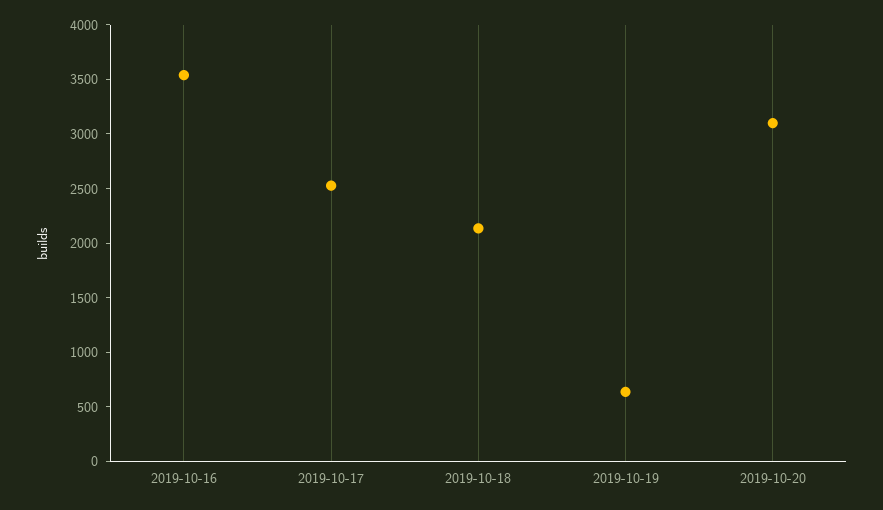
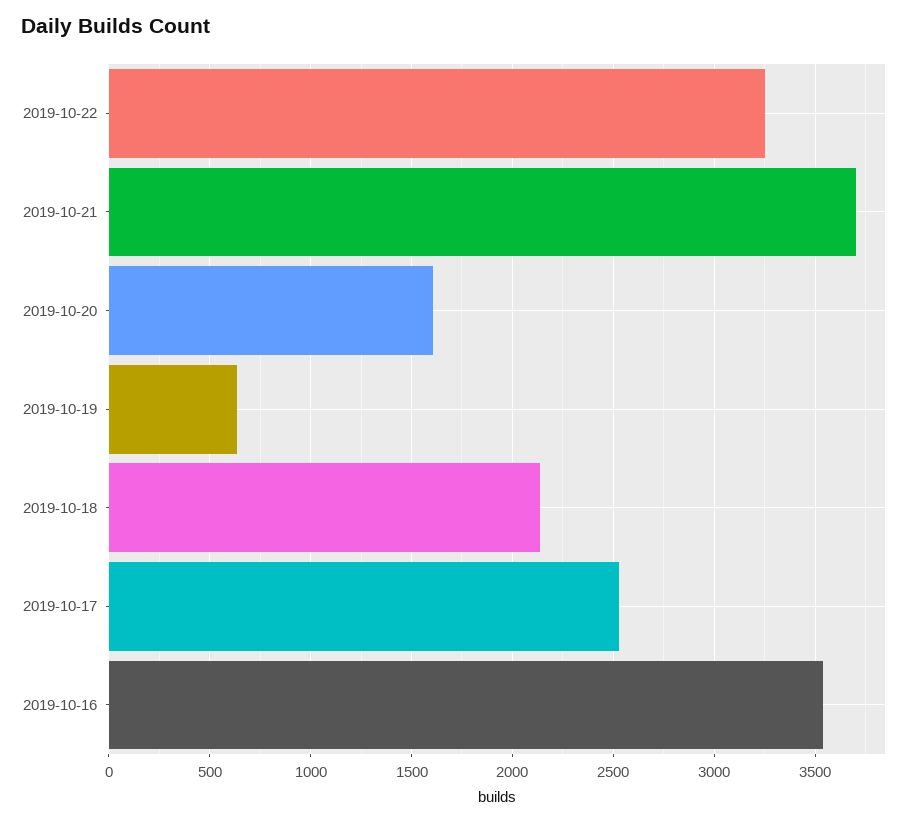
2019-10-20: 3100 -> 1600
2019-10-22: none -> 3250
2019-10-21: none -> 3700

